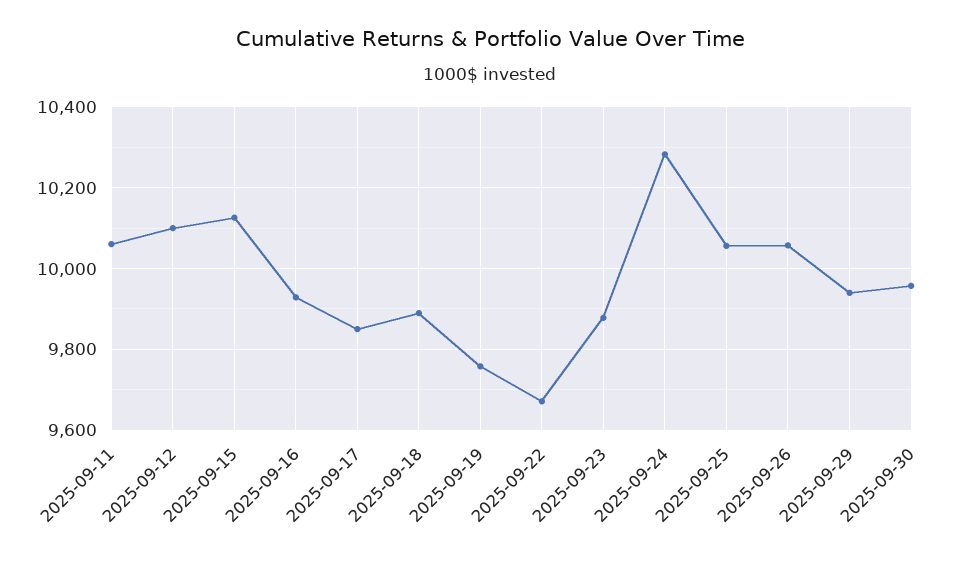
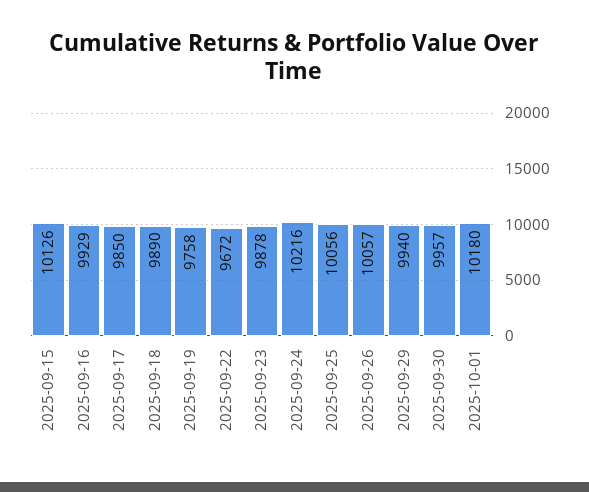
2025-09-11: 10060 -> none
2025-09-12: 10100 -> none
2025-09-24: 10280 -> 10216
2025-10-01: none -> 10180

